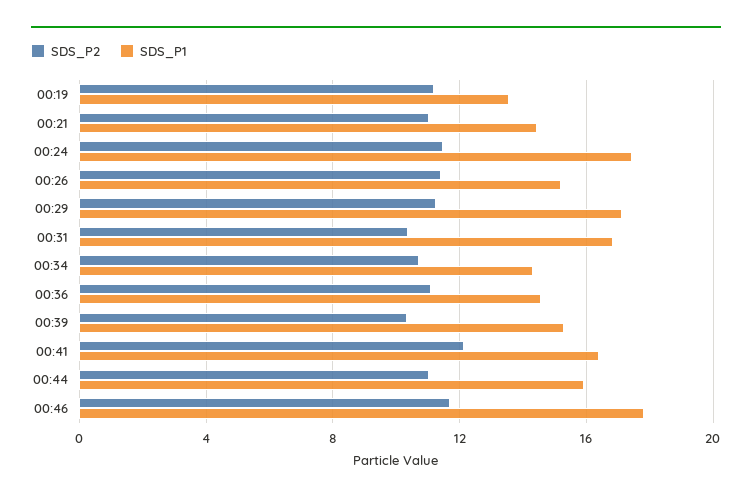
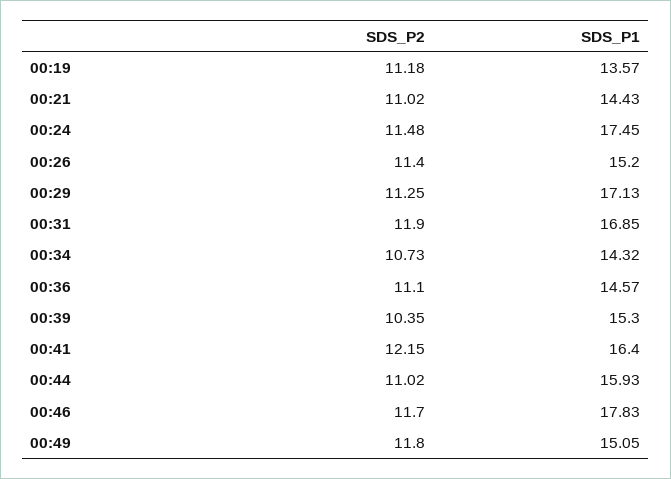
SDS_P2, 00:31: 10.5 -> 11.9
SDS_P2, 00:49: none -> 11.8
SDS_P1, 00:49: none -> 15.05

